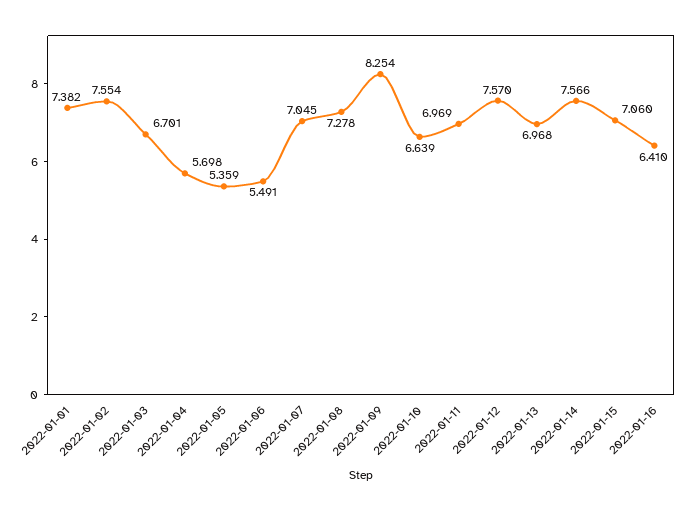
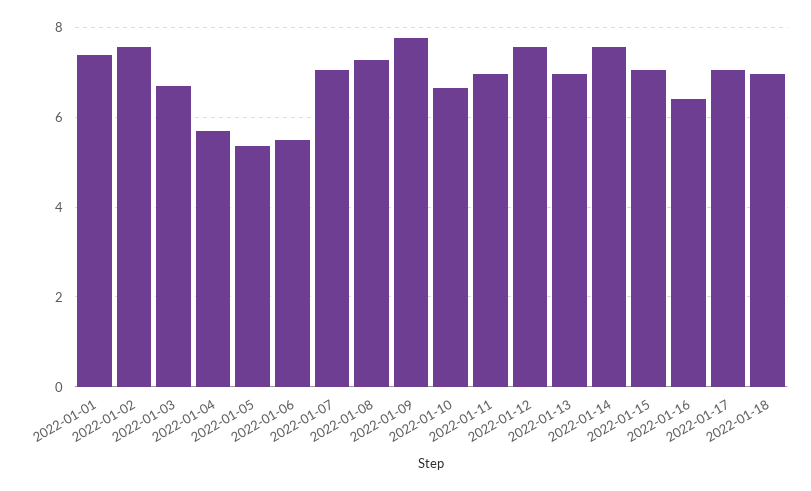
2022-01-09: 8.254 -> 7.8
2022-01-17: none -> 7
2022-01-18: none -> 7

